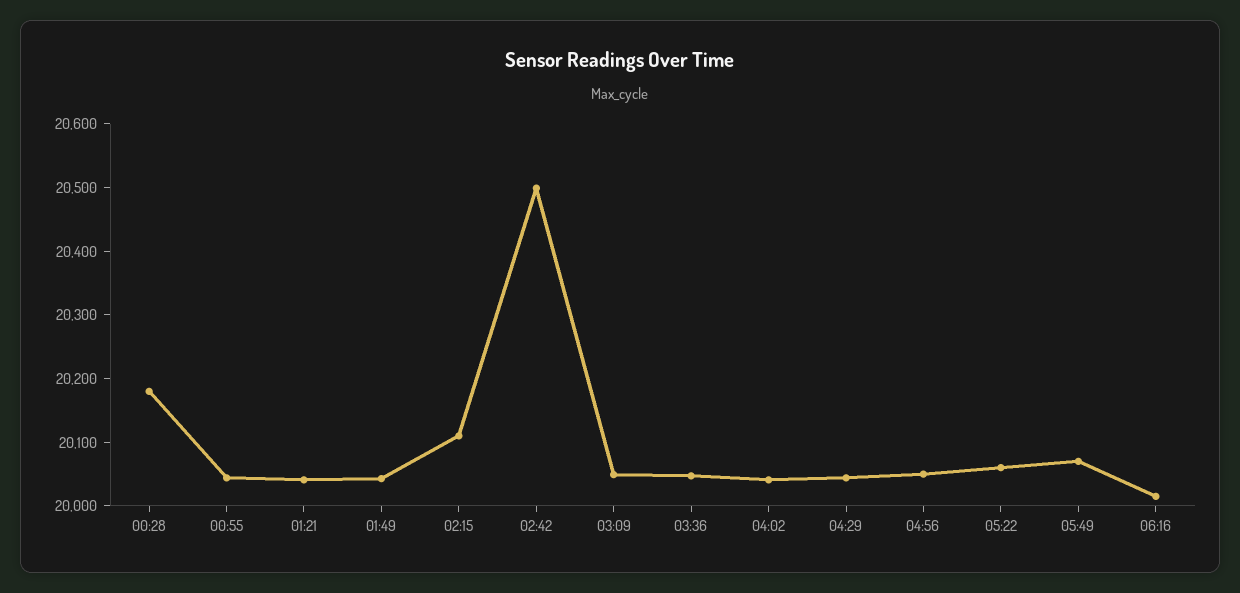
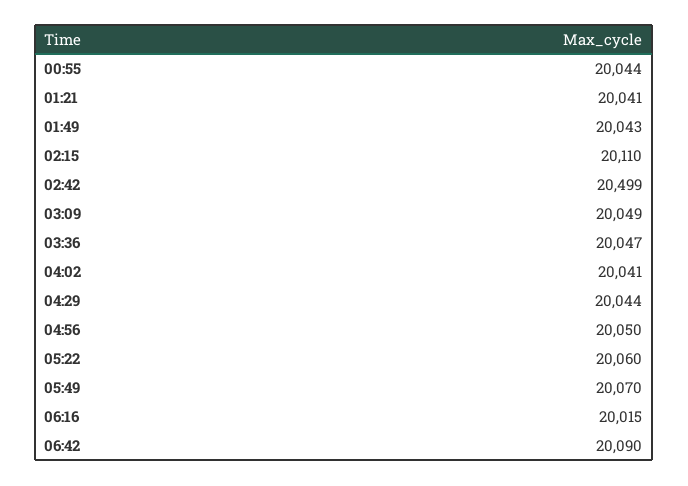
00:28: 20180 -> none
06:42: none -> 20090

